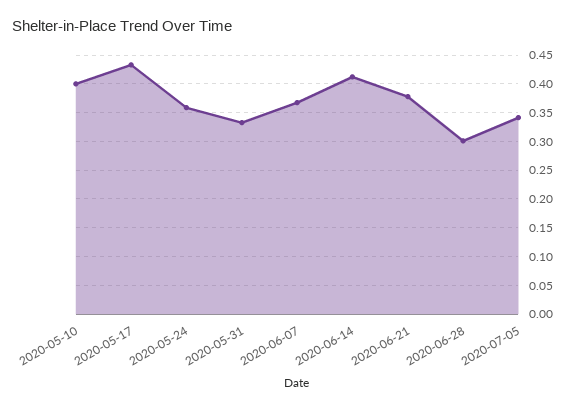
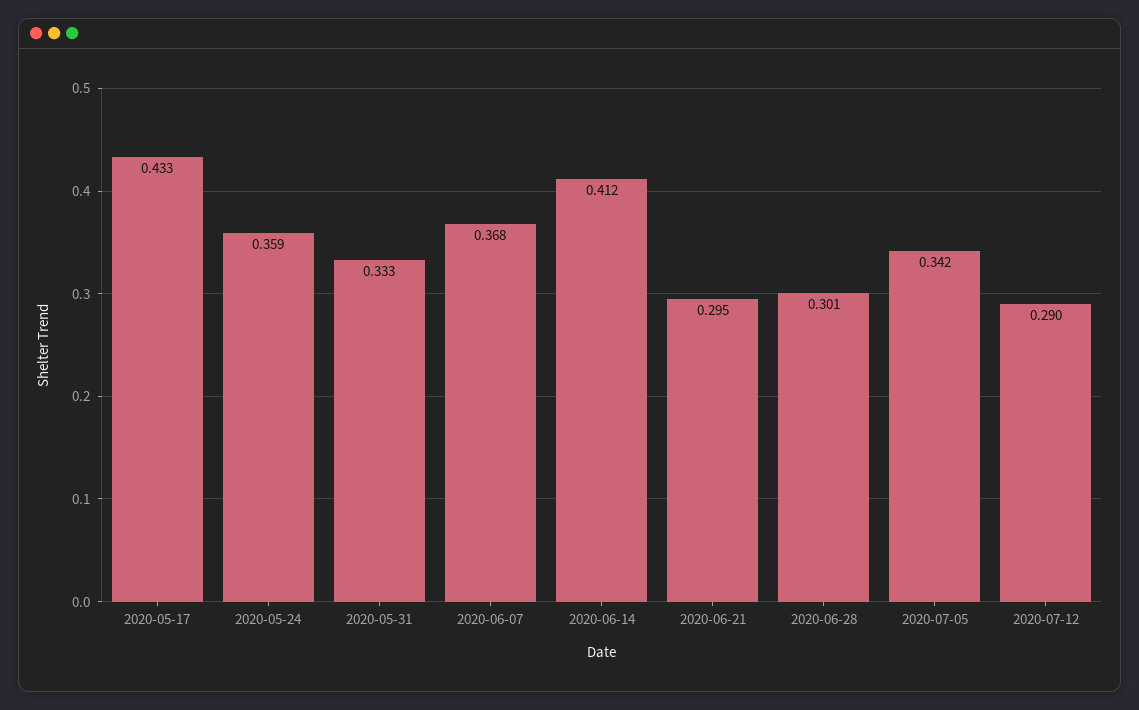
2020-05-10: 0.4 -> none
2020-06-21: 0.375 -> 0.295
2020-07-12: none -> 0.29

